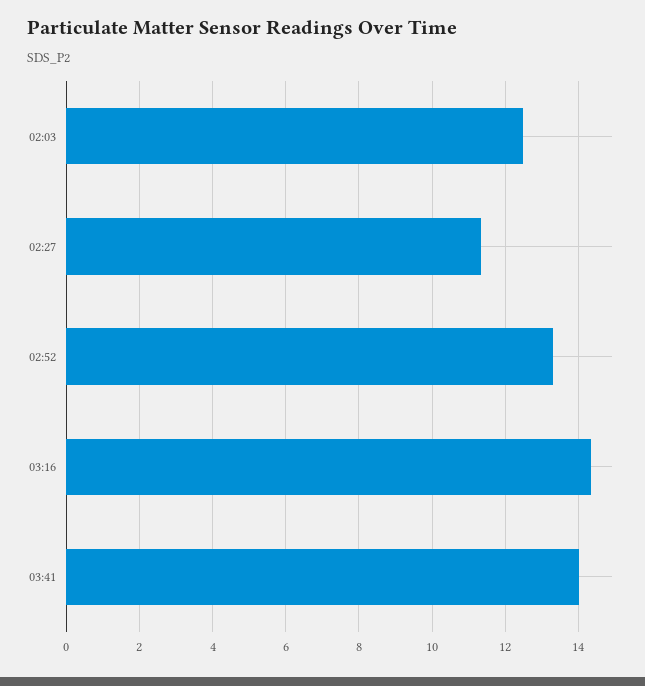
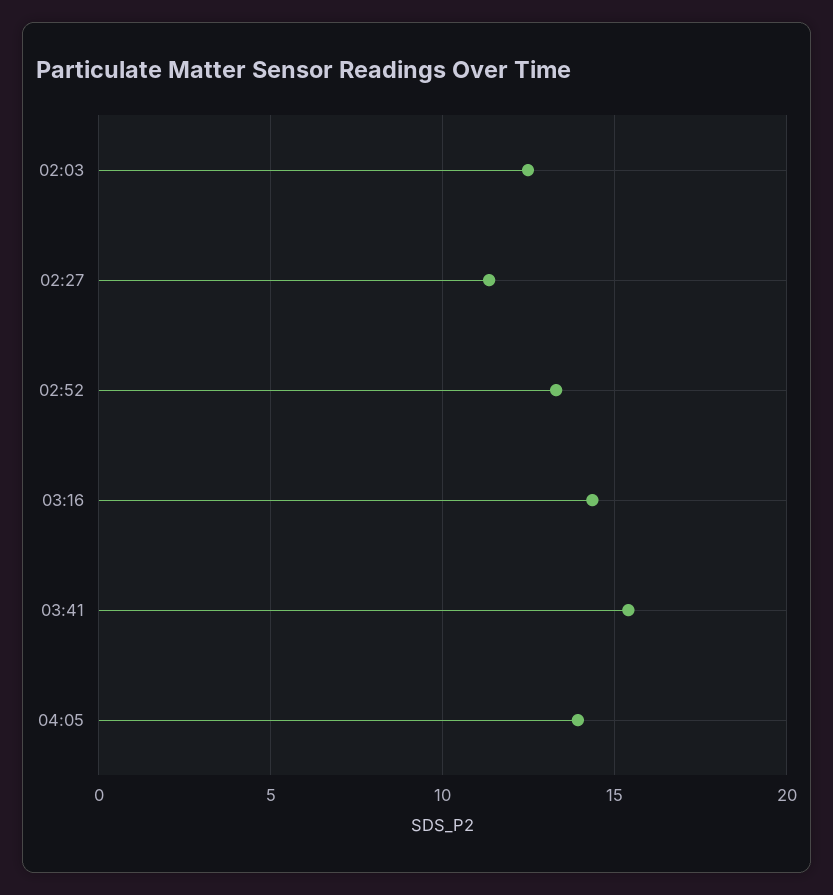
03:41: 14 -> 15.5
04:05: none -> 14

